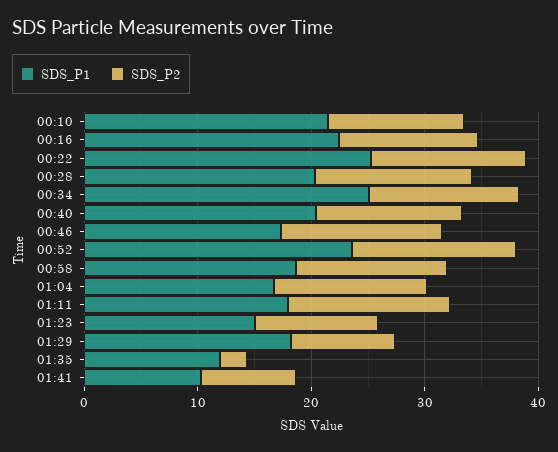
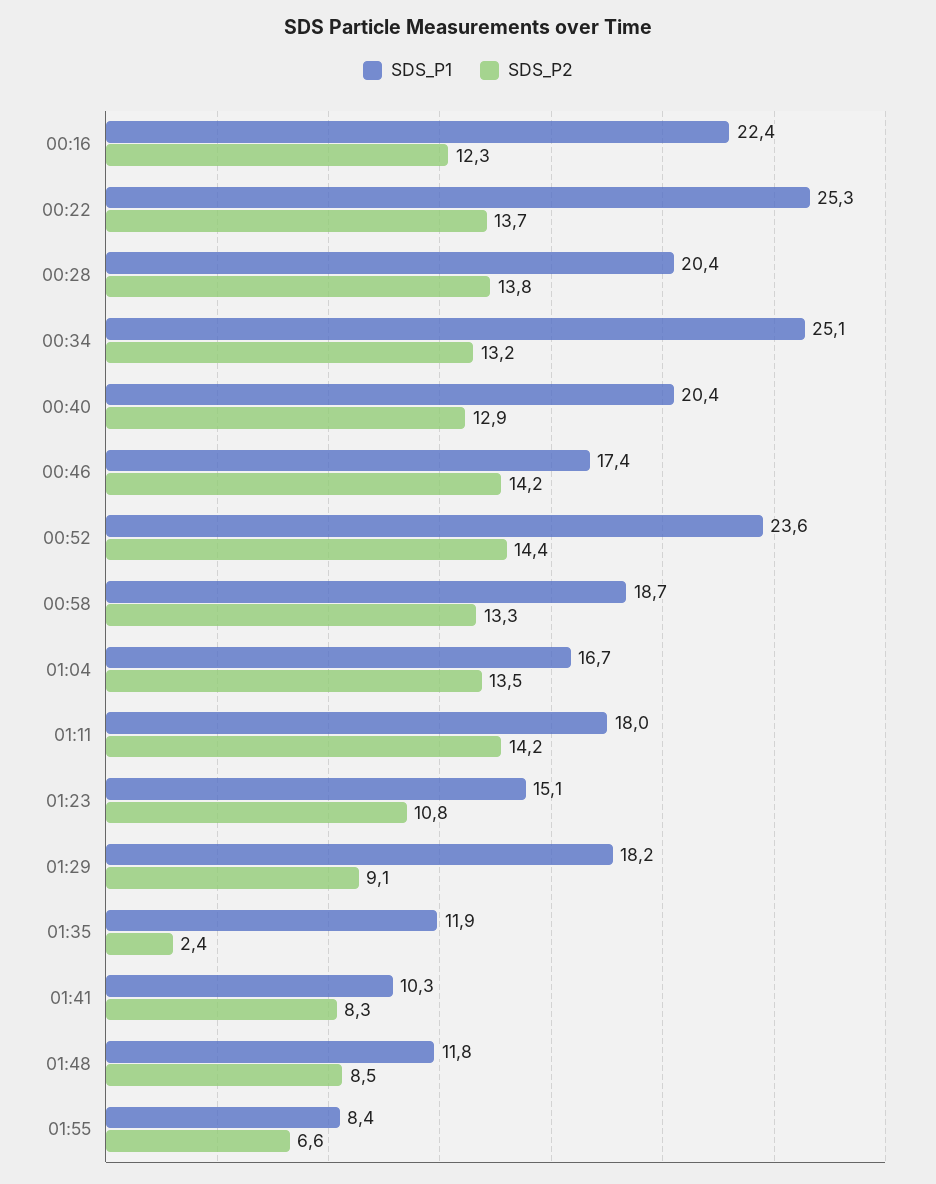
SDS_P1, 00:10: 22 -> none
SDS_P2, 00:10: 12 -> none
SDS_P1, 01:48: none -> 11.8
SDS_P2, 01:48: none -> 8.5
SDS_P1, 01:55: none -> 8.4
SDS_P2, 01:55: none -> 6.6

